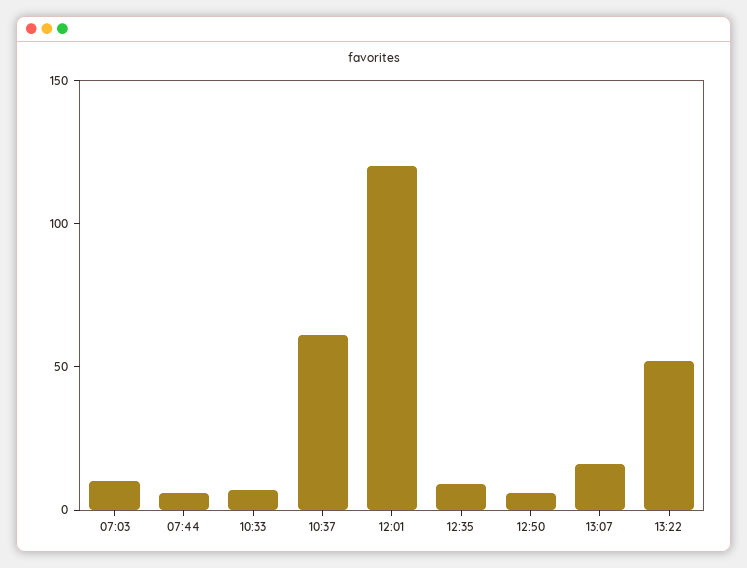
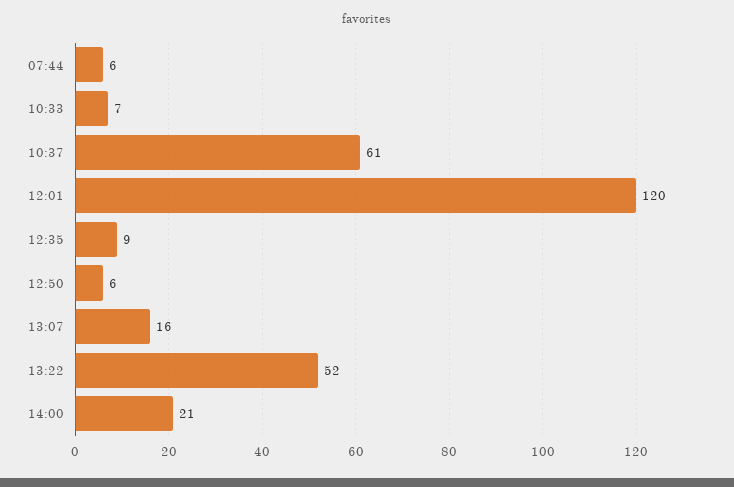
07:03: 10 -> none
14:00: none -> 21

